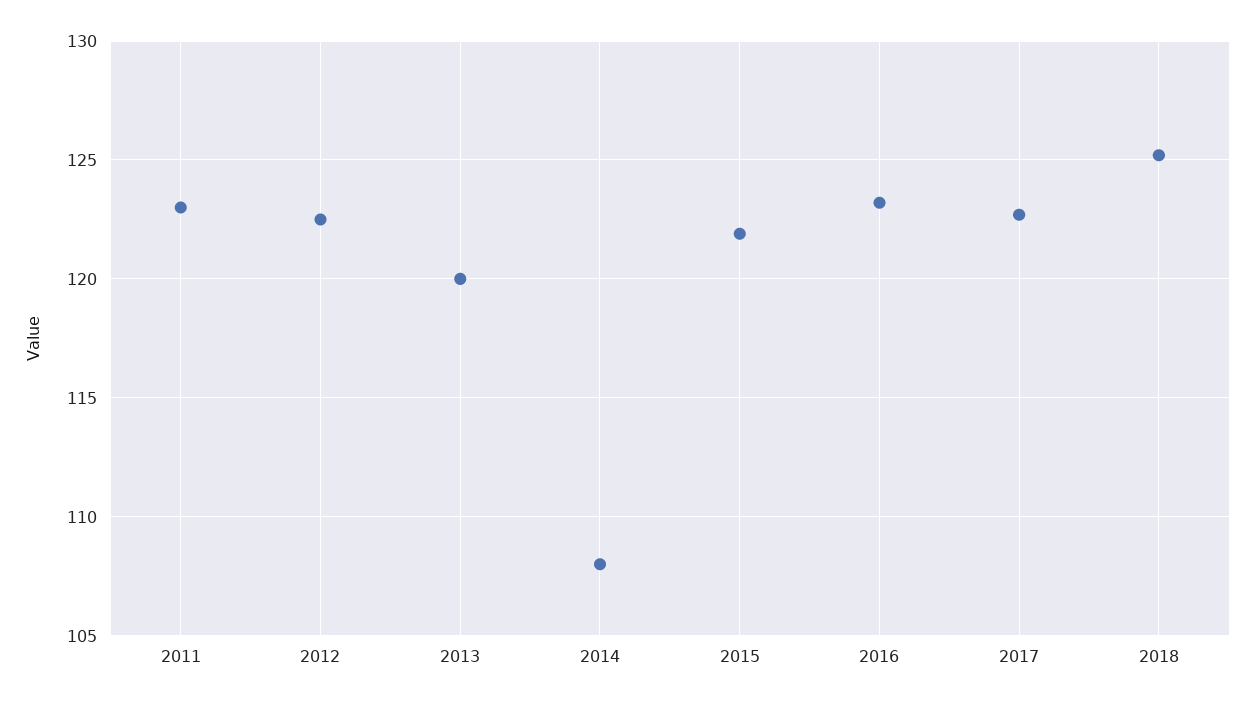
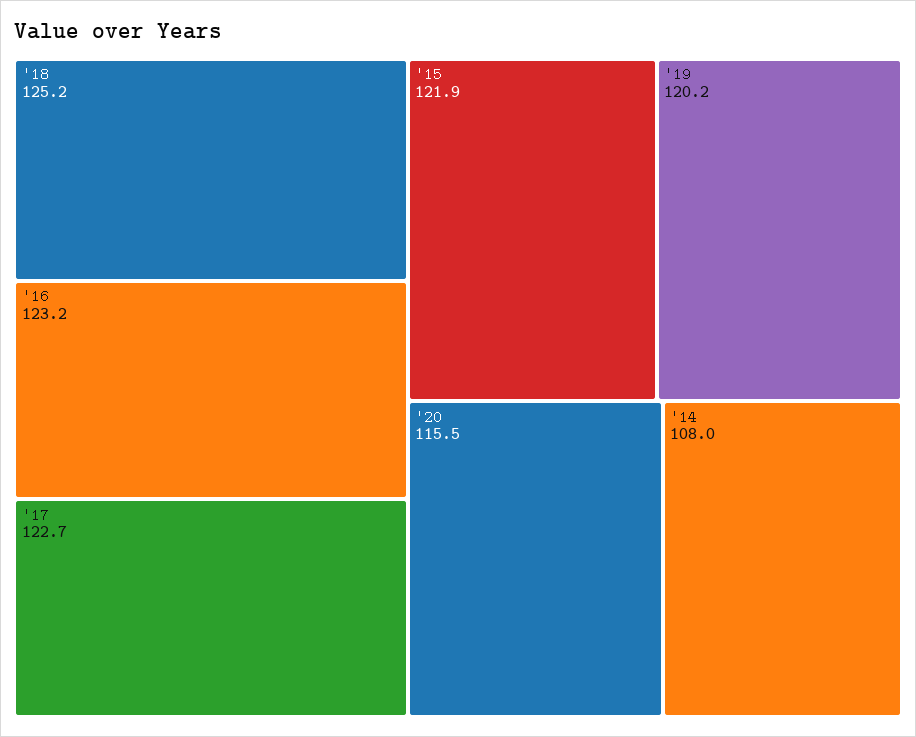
2011: 123 -> none
2012: 122.5 -> none
2013: 120 -> none
'19: none -> 120.2
'20: none -> 115.5

